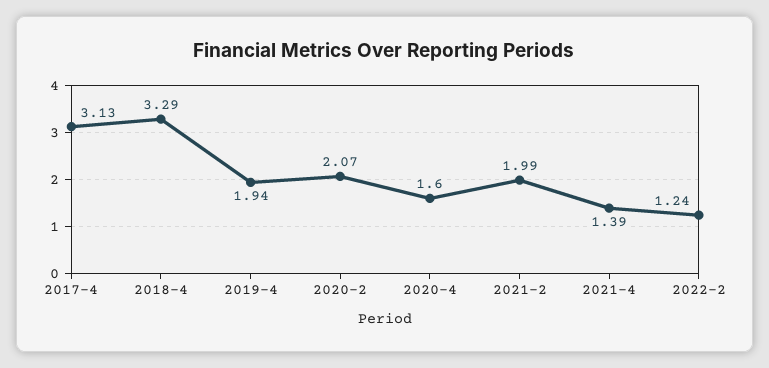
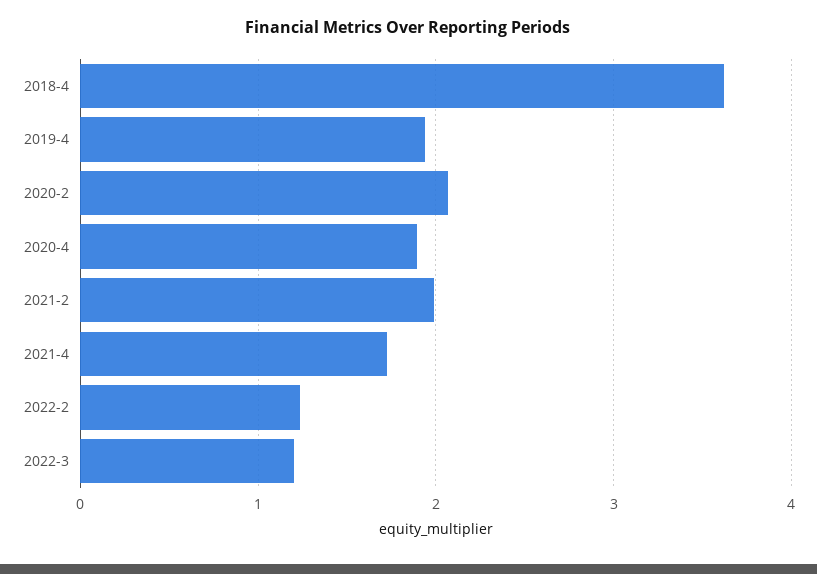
2017-4: 3.13 -> none
2018-4: 3.29 -> 3.6
2020-4: 1.6 -> 1.9
2021-4: 1.39 -> 1.7
2022-3: none -> 1.2

